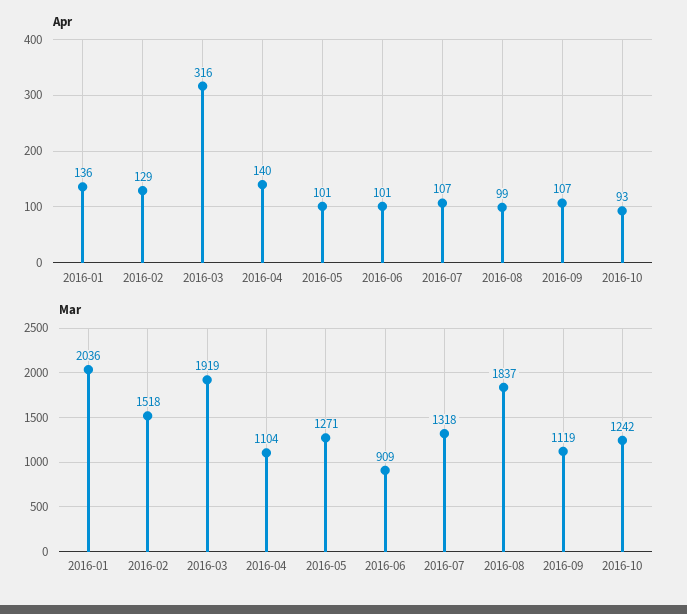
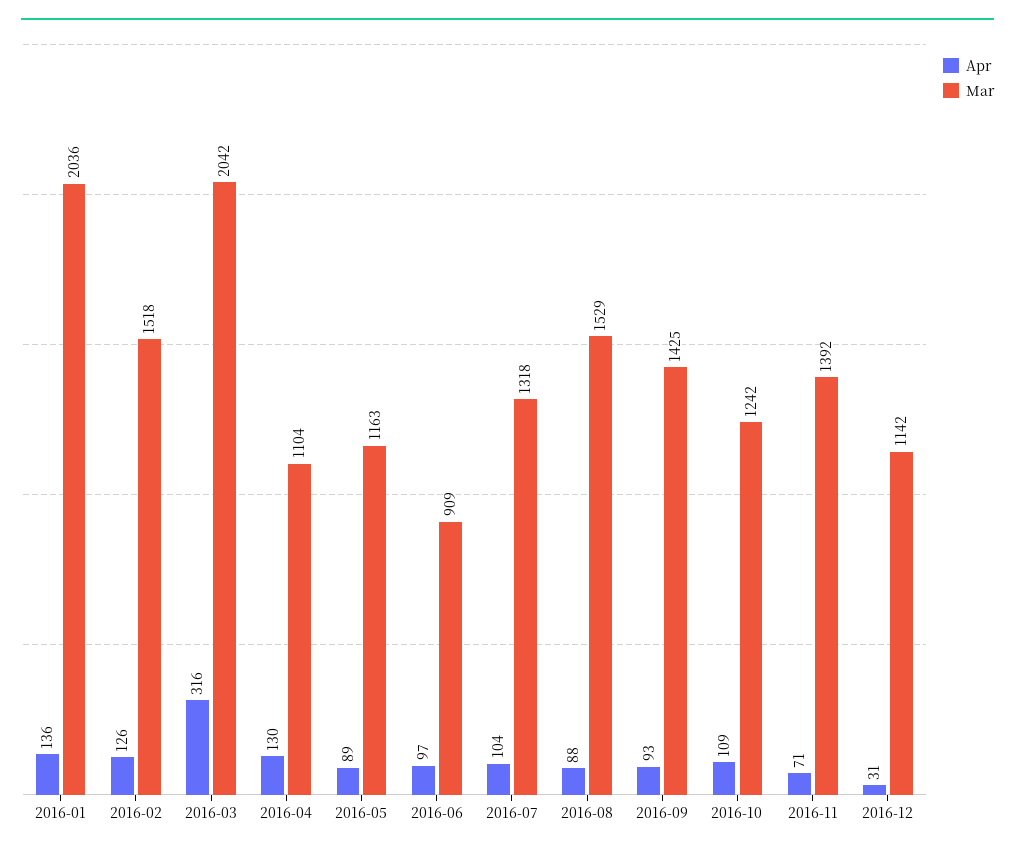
Apr, 2016-02: 129 -> 126
Apr, 2016-04: 140 -> 130
Apr, 2016-05: 101 -> 89
Apr, 2016-06: 101 -> 97
Apr, 2016-07: 107 -> 104
Apr, 2016-08: 99 -> 88
Apr, 2016-09: 107 -> 93
Apr, 2016-10: 93 -> 109
Mar, 2016-03: 1919 -> 2042
Mar, 2016-05: 1271 -> 1163
Mar, 2016-08: 1837 -> 1529
Mar, 2016-09: 1119 -> 1425
Apr, 2016-11: none -> 71
Mar, 2016-11: none -> 1392
Apr, 2016-12: none -> 31
Mar, 2016-12: none -> 1142

